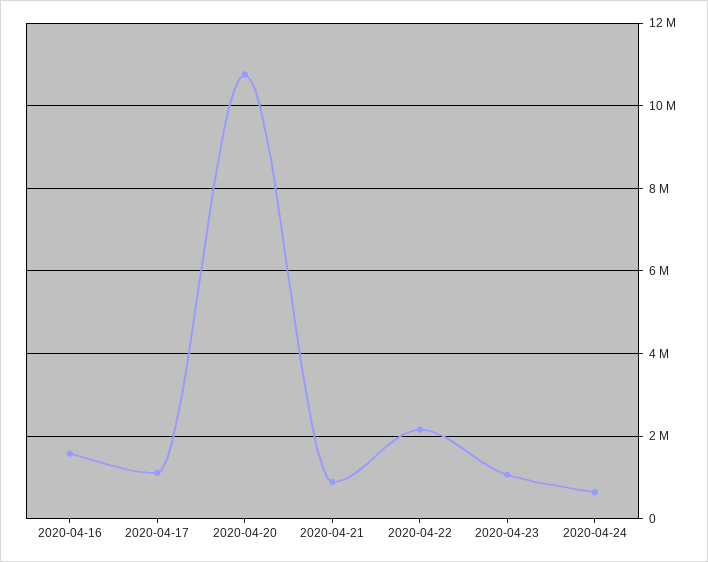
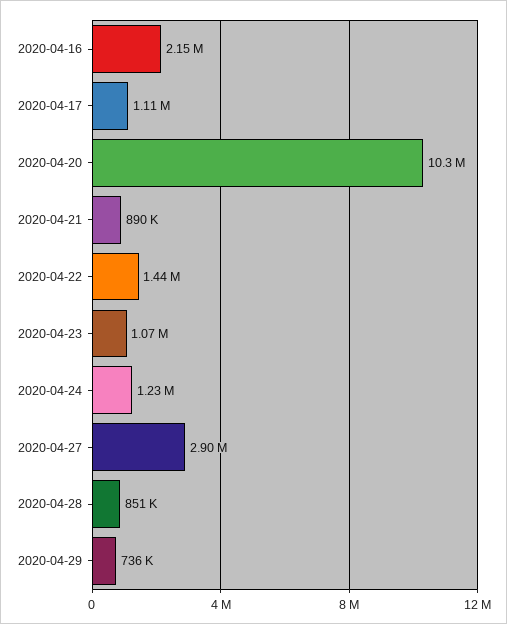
2020-04-16: 1600000 -> 2150000
2020-04-20: 10800000 -> 10300000
2020-04-22: 2200000 -> 1440000
2020-04-24: 600000 -> 1230000
2020-04-27: none -> 2900000
2020-04-28: none -> 851000
2020-04-29: none -> 736000

